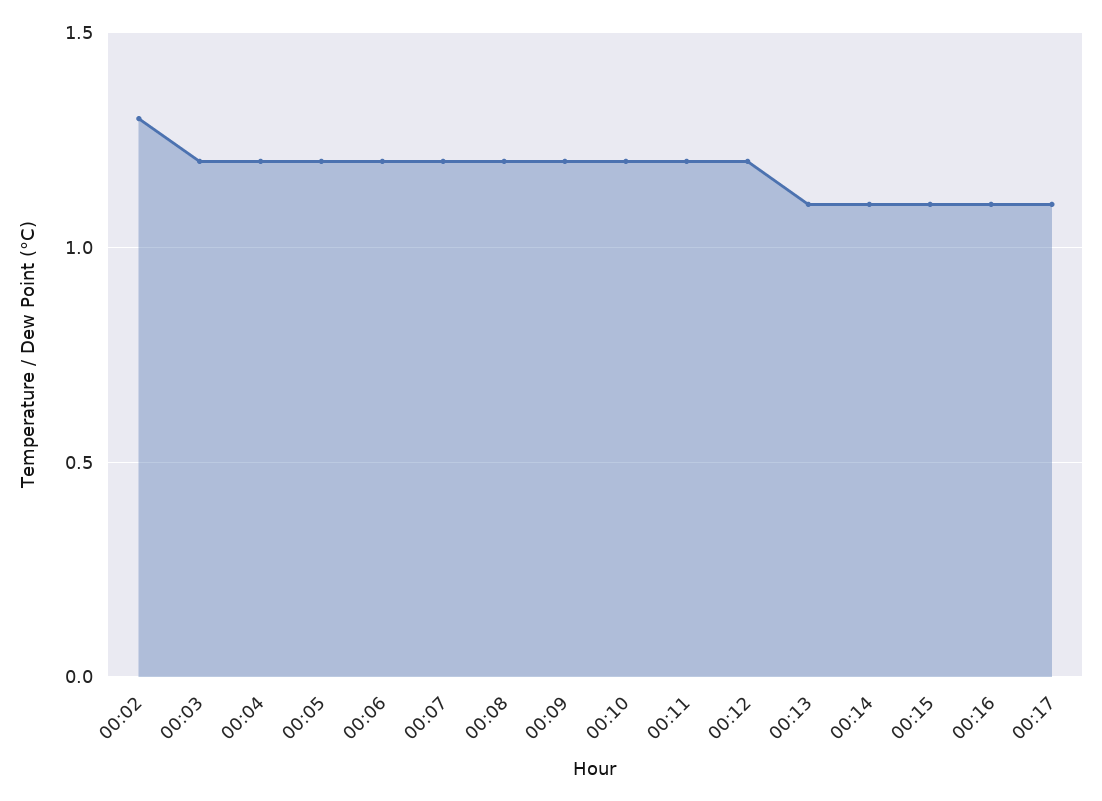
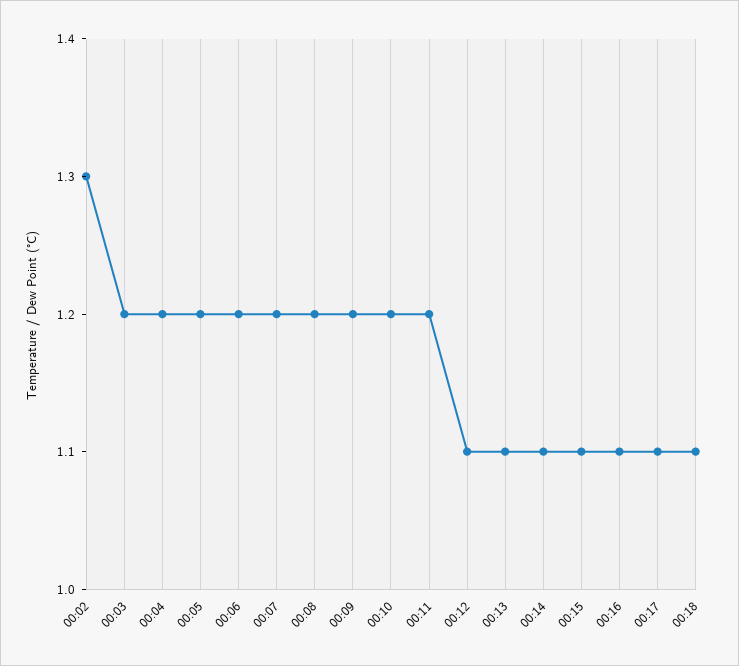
00:12: 1.2 -> 1.1
00:18: none -> 1.1

